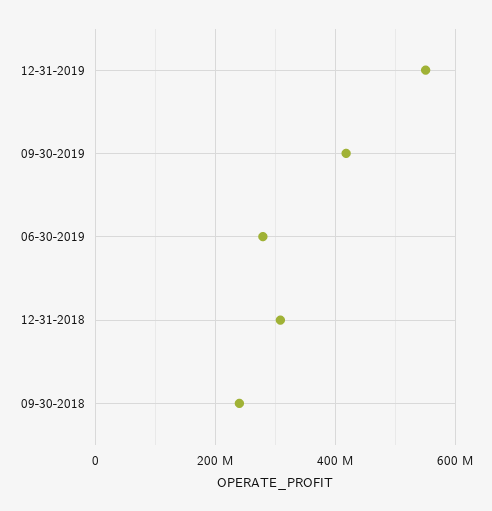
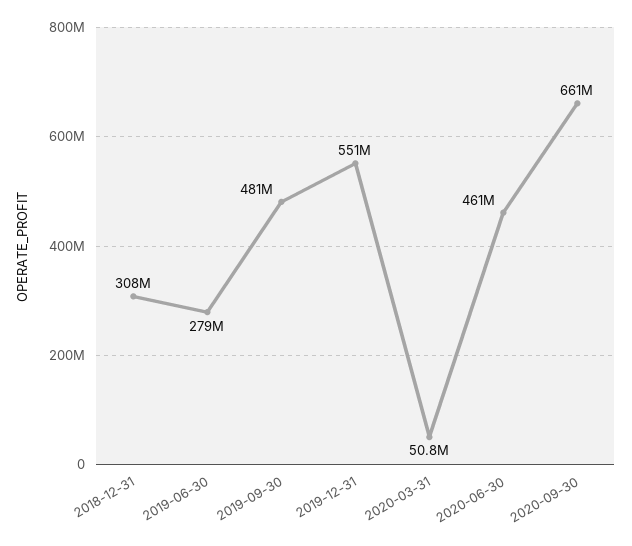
09-30-2019: 420000000 -> 481000000
09-30-2018: 240000000 -> none
2020-03-31: none -> 50800000
2020-06-30: none -> 461000000
2020-09-30: none -> 661000000

